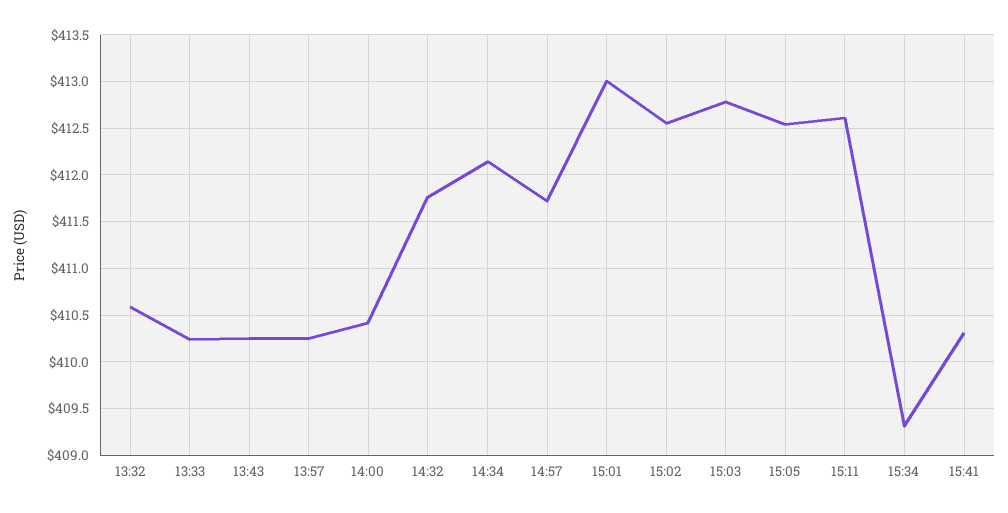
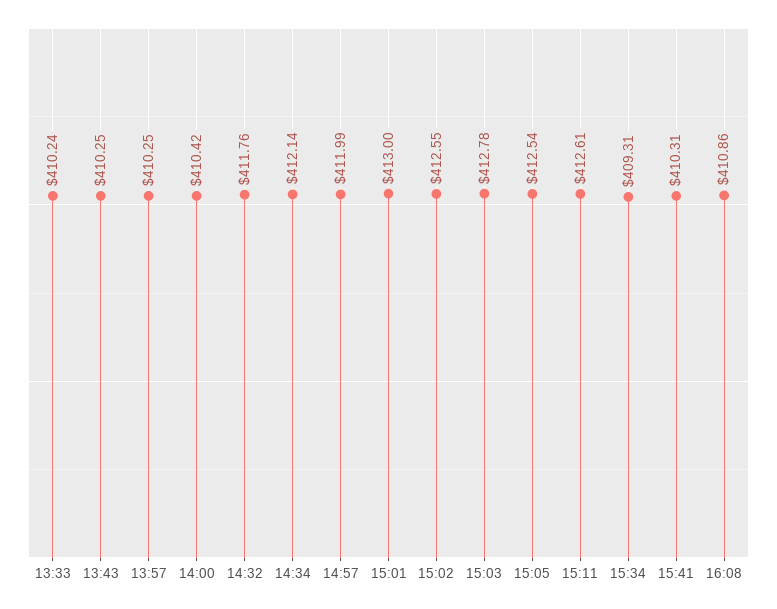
13:32: 410.6 -> none
14:57: 411.7 -> 411.99
16:08: none -> 410.86

